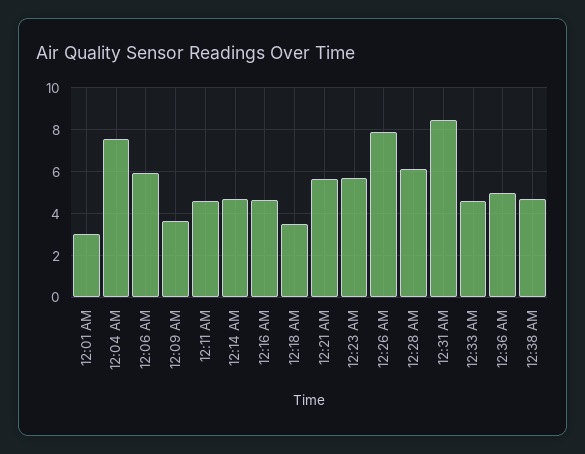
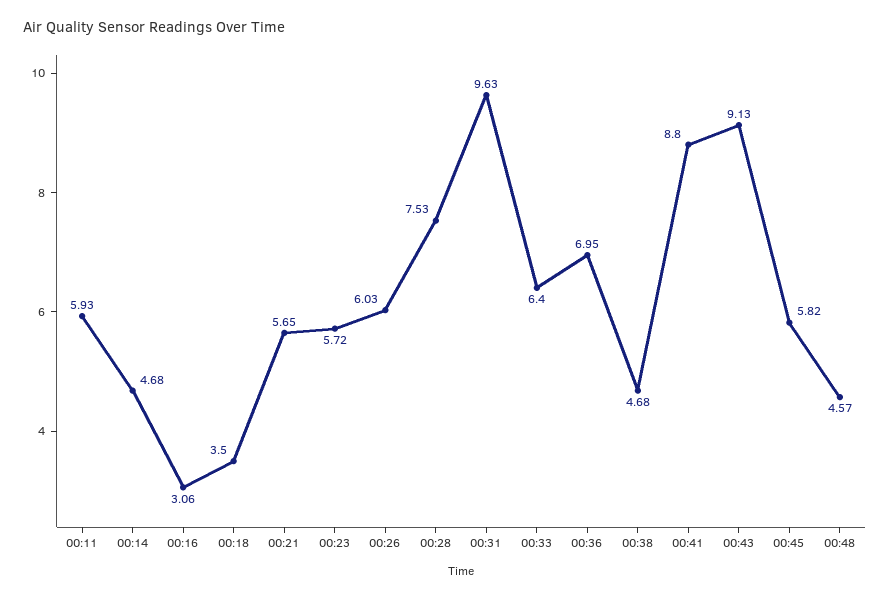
12:01 AM: 3 -> none
12:04 AM: 7.5 -> none
12:06 AM: 6 -> none
12:09 AM: 3.5 -> none
12:11 AM: 4.5 -> 5.93
12:16 AM: 4.5 -> 3.06
12:26 AM: 8 -> 6.03
12:28 AM: 6 -> 7.53
12:31 AM: 8.5 -> 9.63
12:33 AM: 4.5 -> 6.4
12:36 AM: 5 -> 6.95
00:41: none -> 8.8
00:43: none -> 9.13
00:45: none -> 5.82
00:48: none -> 4.57

